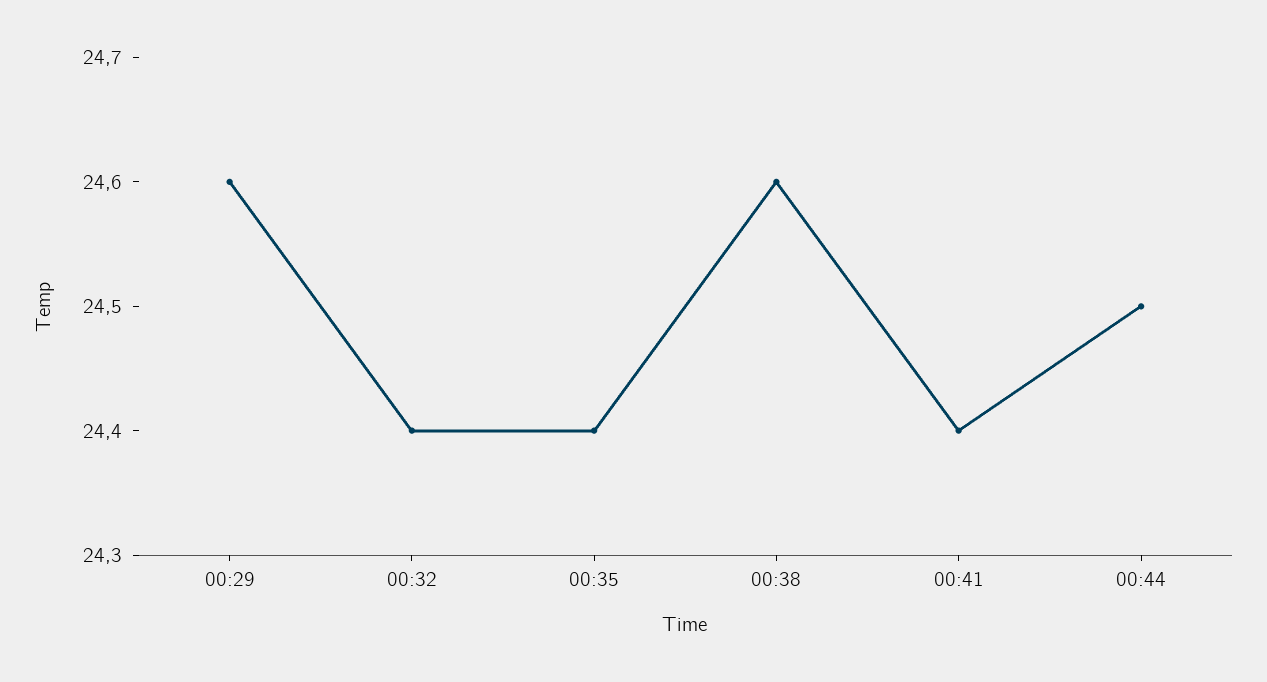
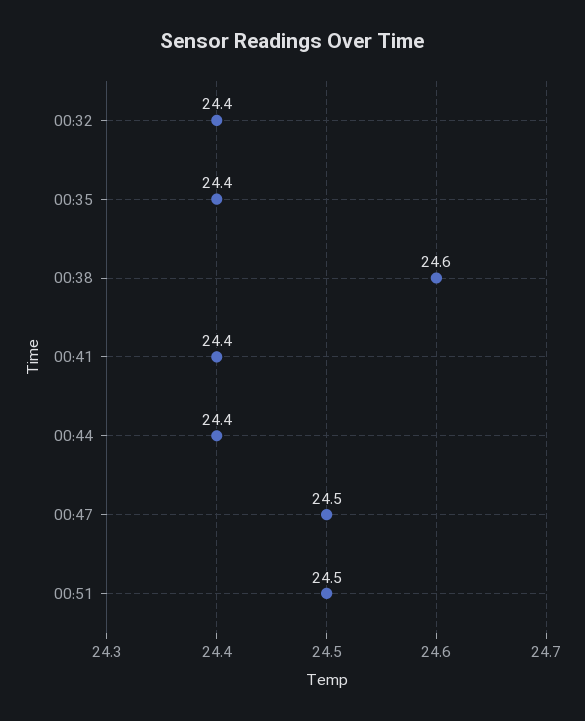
00:29: 24.6 -> none
00:44: 24.5 -> 24.4
00:47: none -> 24.5
00:51: none -> 24.5

